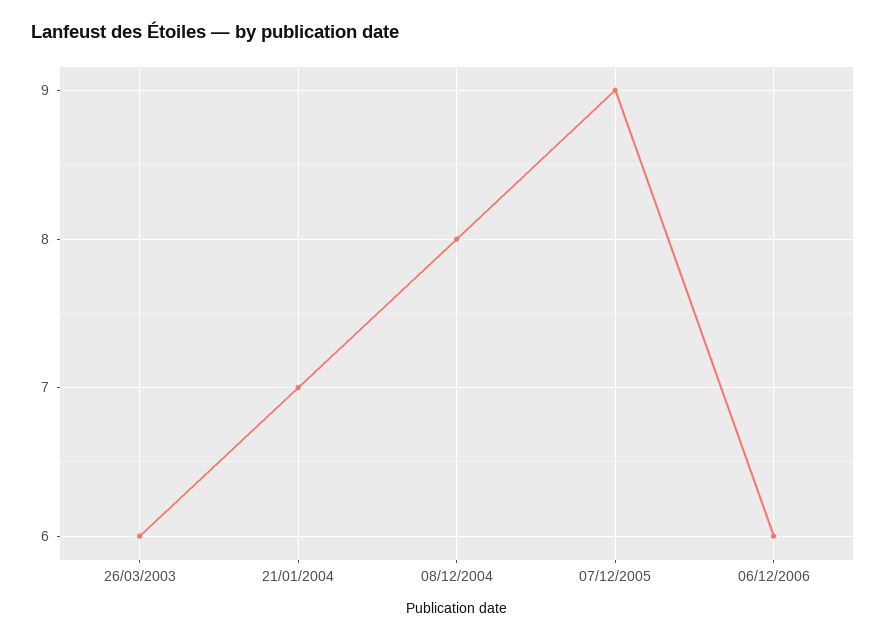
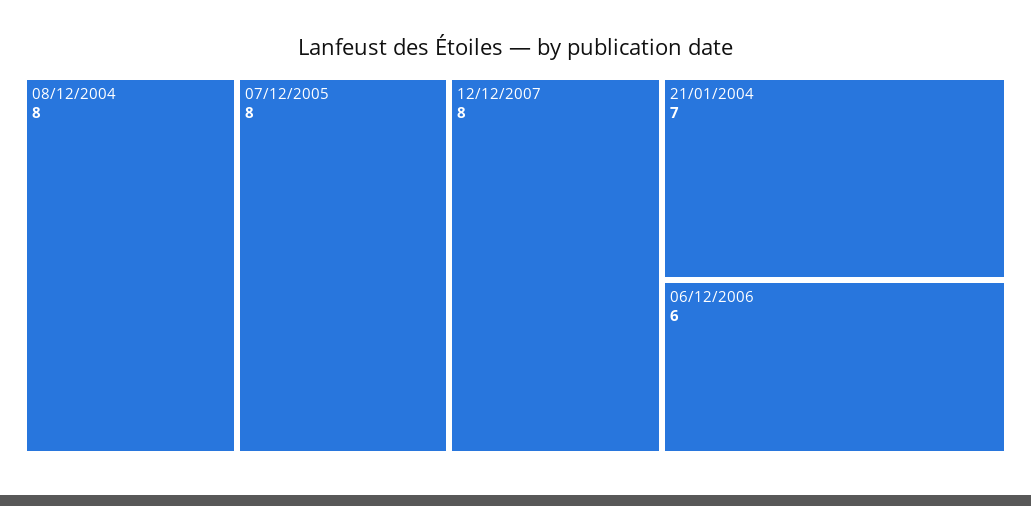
26/03/2003: 6 -> none
07/12/2005: 9 -> 8
12/12/2007: none -> 8

